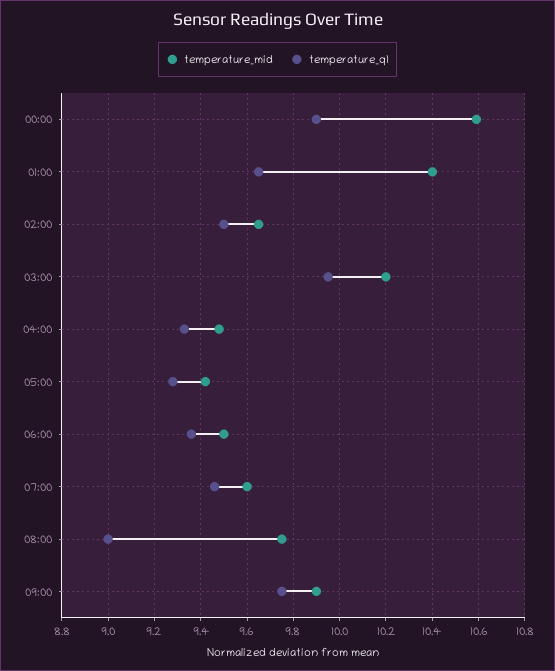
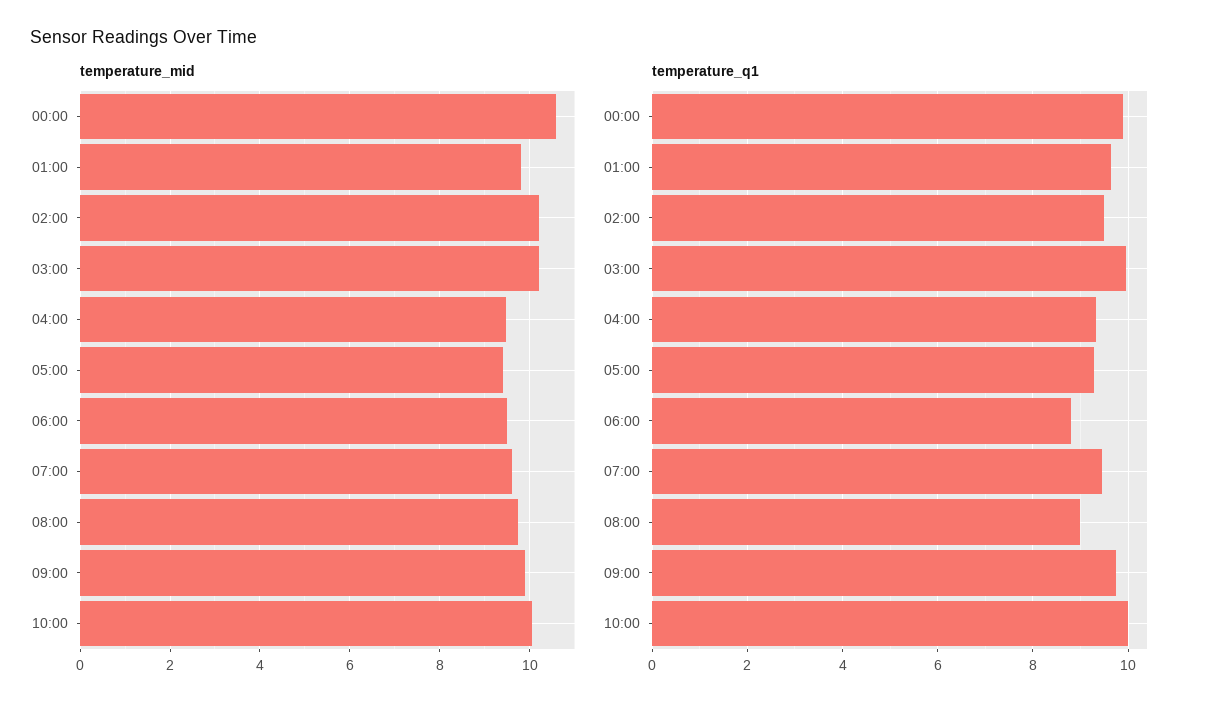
temperature_mid, 01:00: 10.4 -> 9.8
temperature_mid, 02:00: 9.65 -> 10.2
temperature_q1, 06:00: 9.35 -> 8.8
temperature_mid, 10:00: none -> 10
temperature_q1, 10:00: none -> 10

